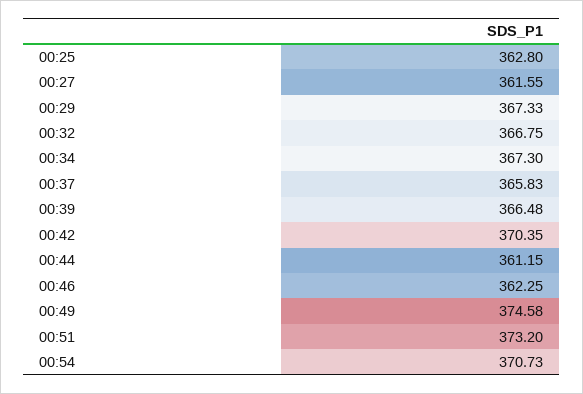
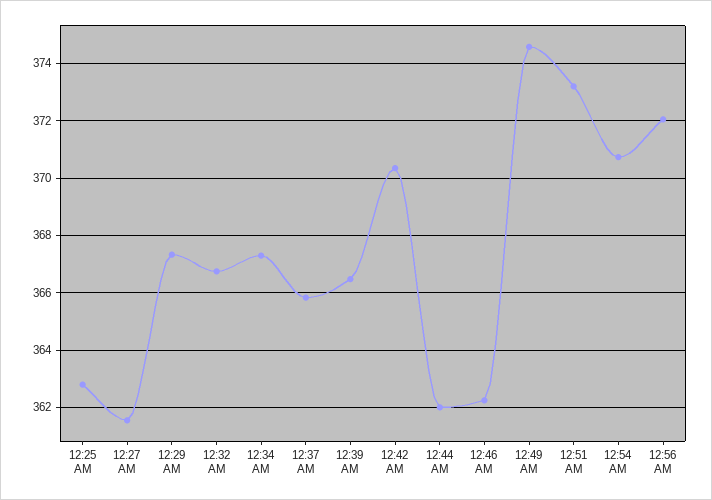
00:44: 361.15 -> 362
12:56 AM: none -> 372

